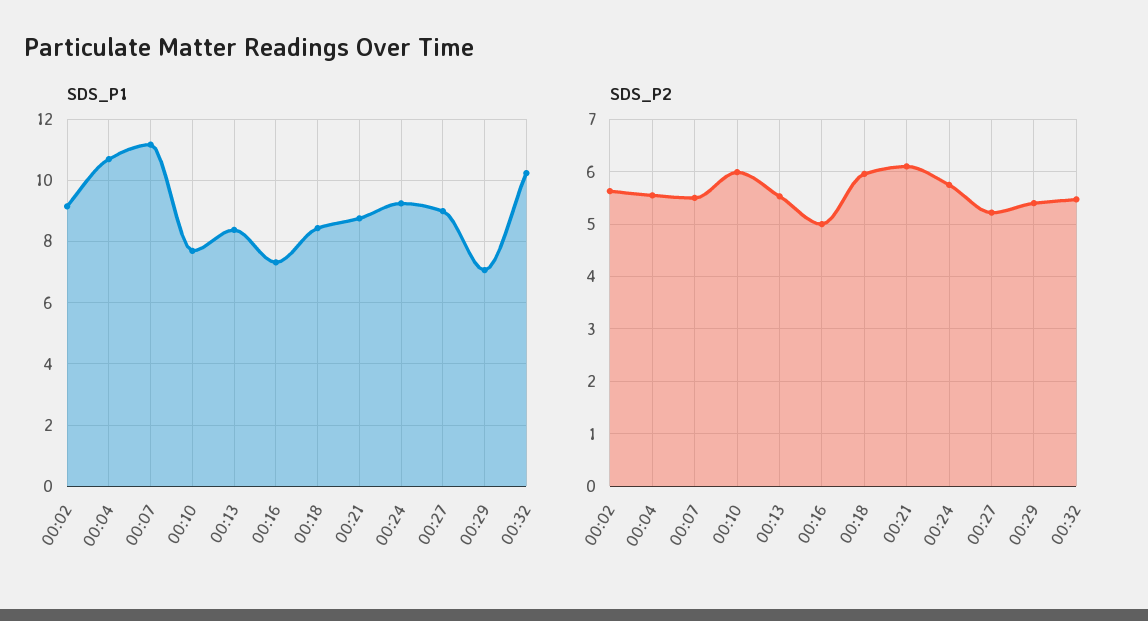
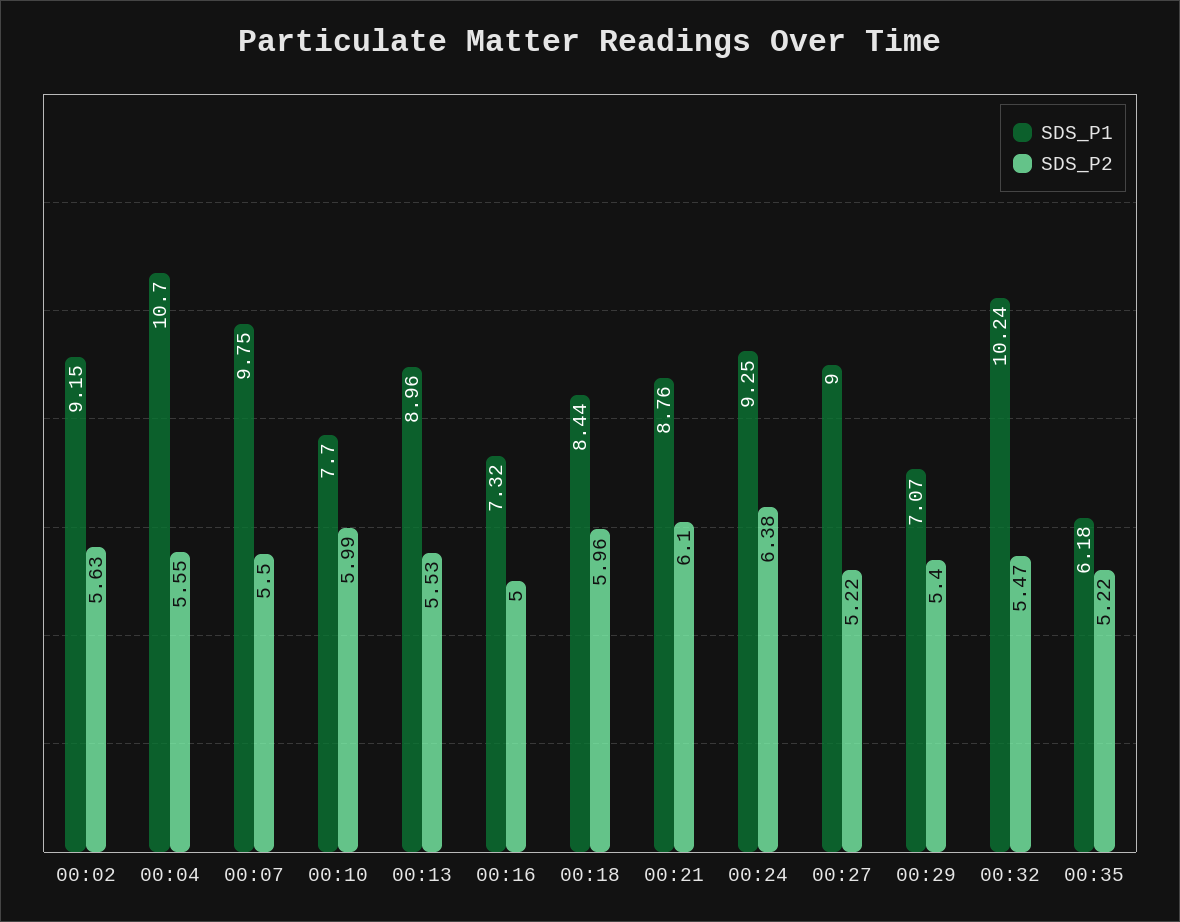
SDS_P1, 00:07: 11.2 -> 9.75
SDS_P1, 00:13: 8.4 -> 8.96
SDS_P2, 00:24: 5.8 -> 6.38
SDS_P1, 00:35: none -> 6.18
SDS_P2, 00:35: none -> 5.22

